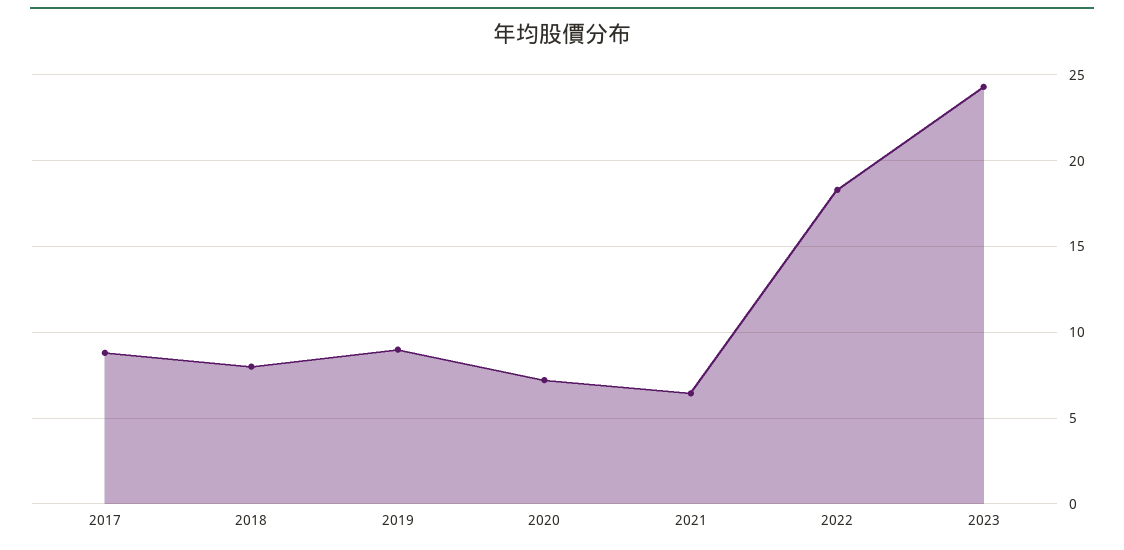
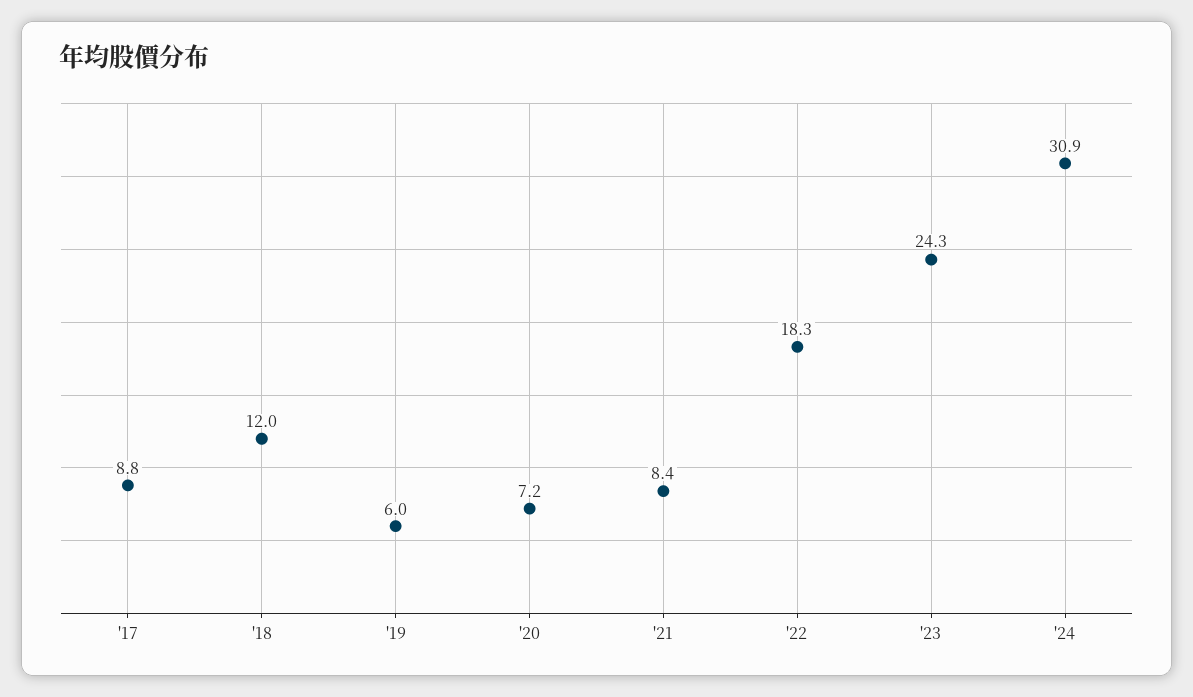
2018: 8 -> 12
2019: 9 -> 6
2021: 6.5 -> 8.4
'24: none -> 30.9

